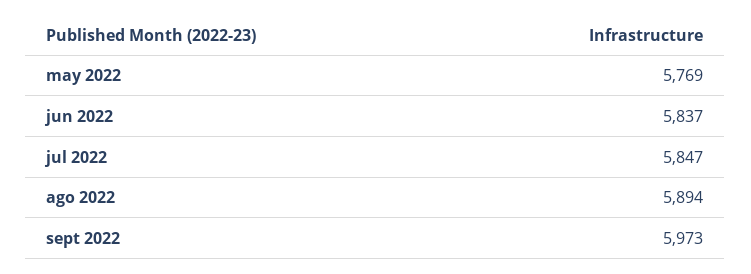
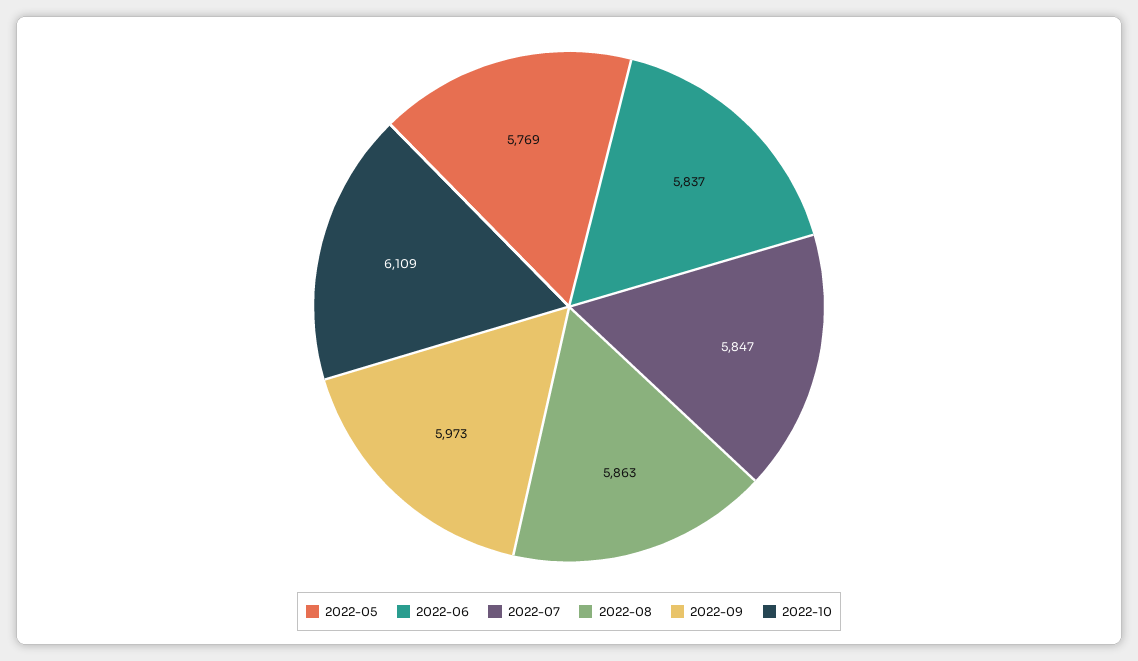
ago 2022: 5894 -> 5863
2022-10: none -> 6109

